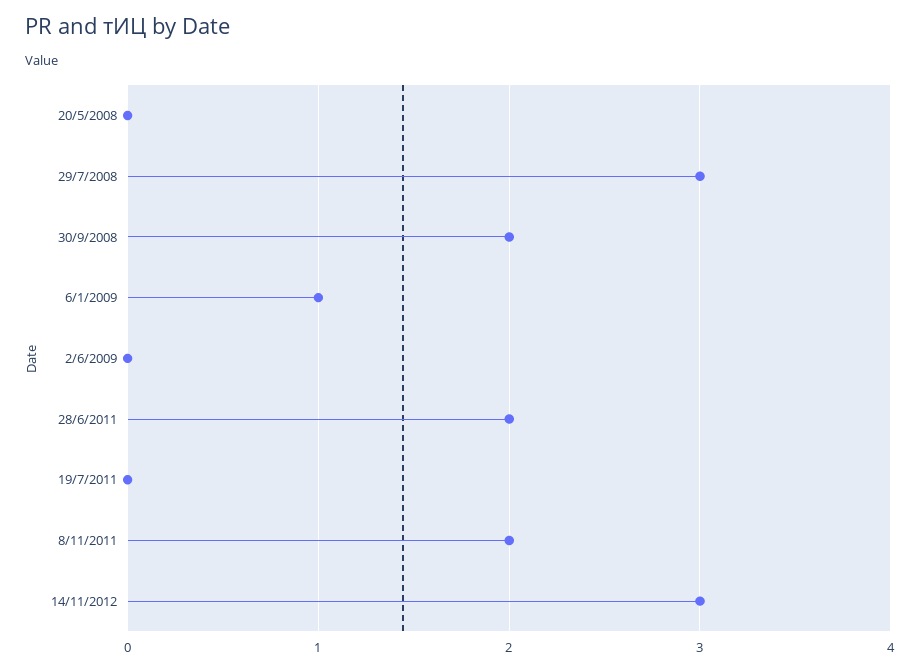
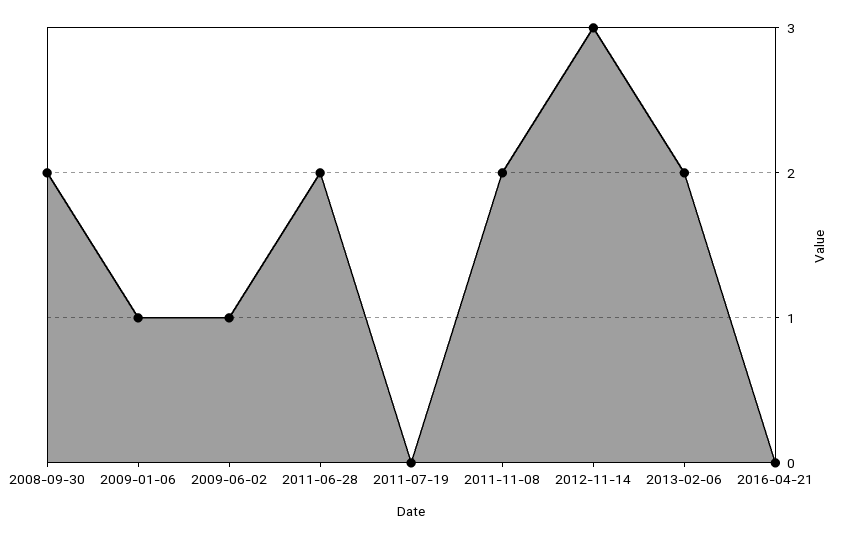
20/5/2008: 0 -> none
29/7/2008: 3 -> none
2/6/2009: 0 -> 1
2013-02-06: none -> 2
2016-04-21: none -> 0

